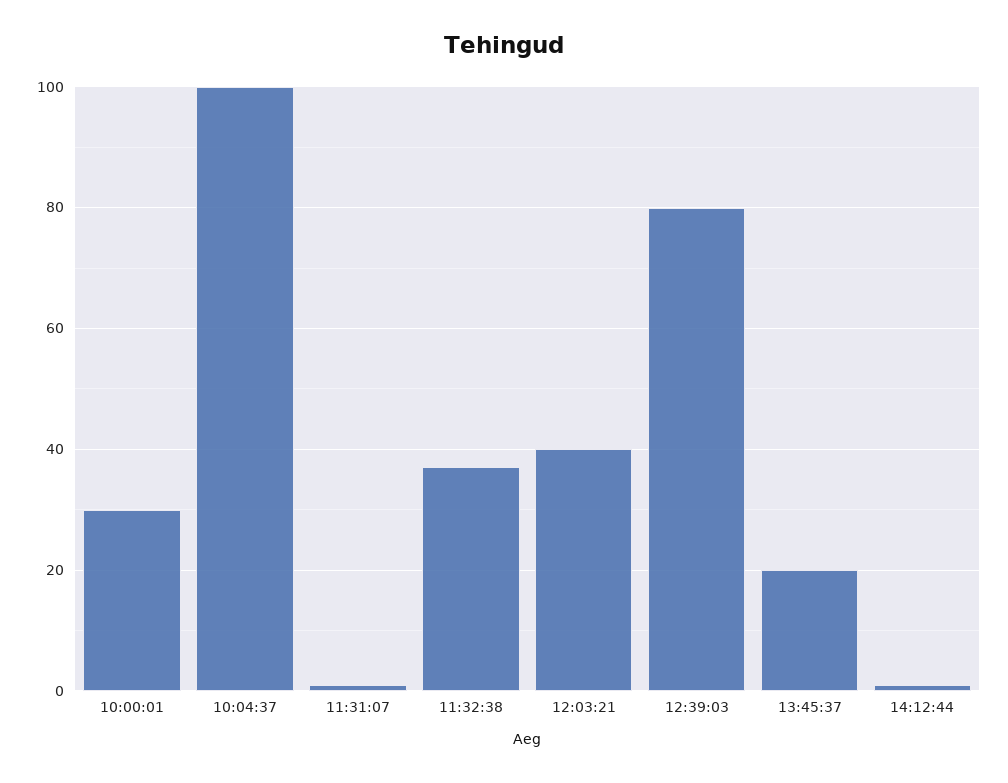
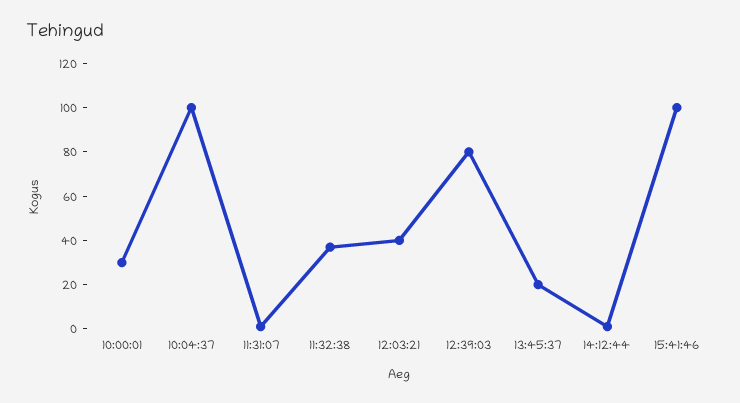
15:41:46: none -> 100

